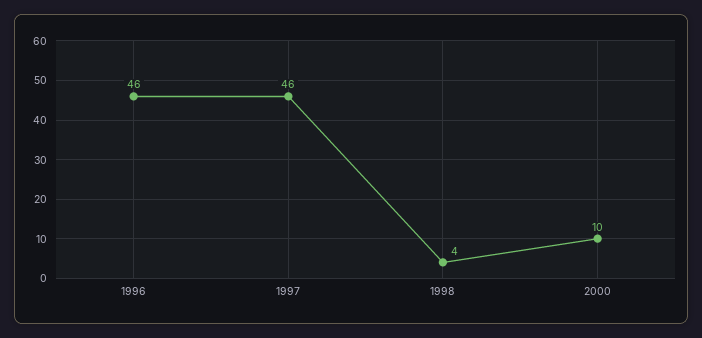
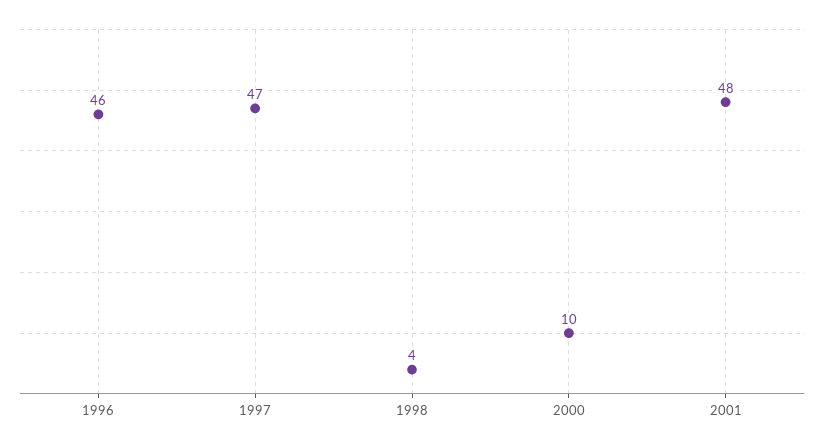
1997: 46 -> 47
2001: none -> 48

